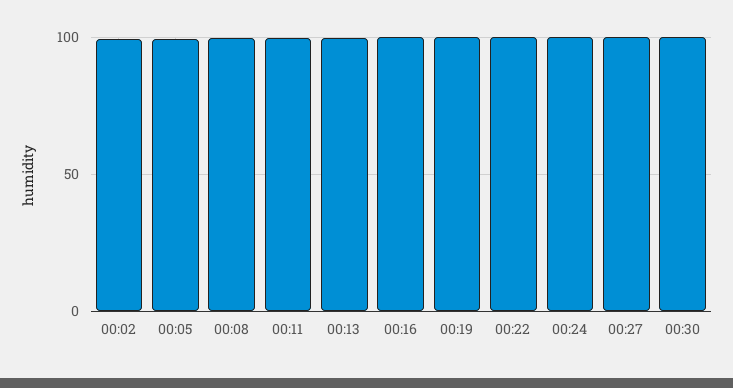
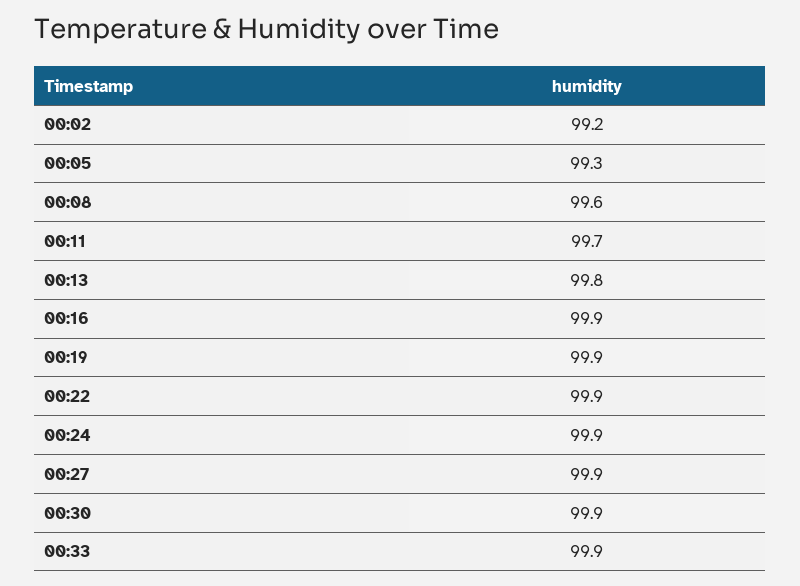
00:33: none -> 99.9

